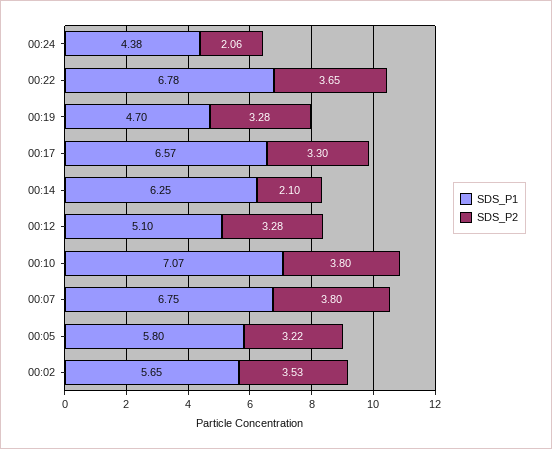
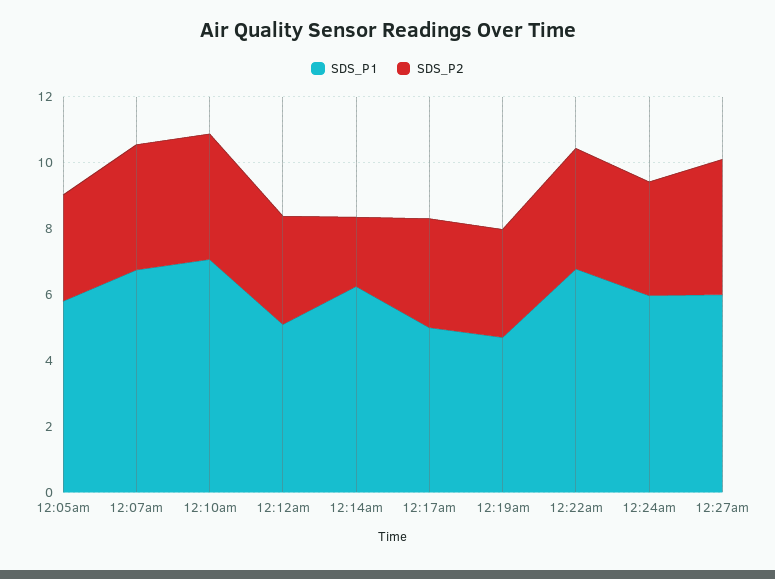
SDS_P1, 00:24: 4.38 -> 6
SDS_P2, 00:24: 2.06 -> 3.5
SDS_P1, 00:17: 6.57 -> 5
SDS_P1, 00:02: 5.65 -> none
SDS_P2, 00:02: 3.53 -> none
SDS_P1, 12:27am: none -> 6
SDS_P2, 12:27am: none -> 4

